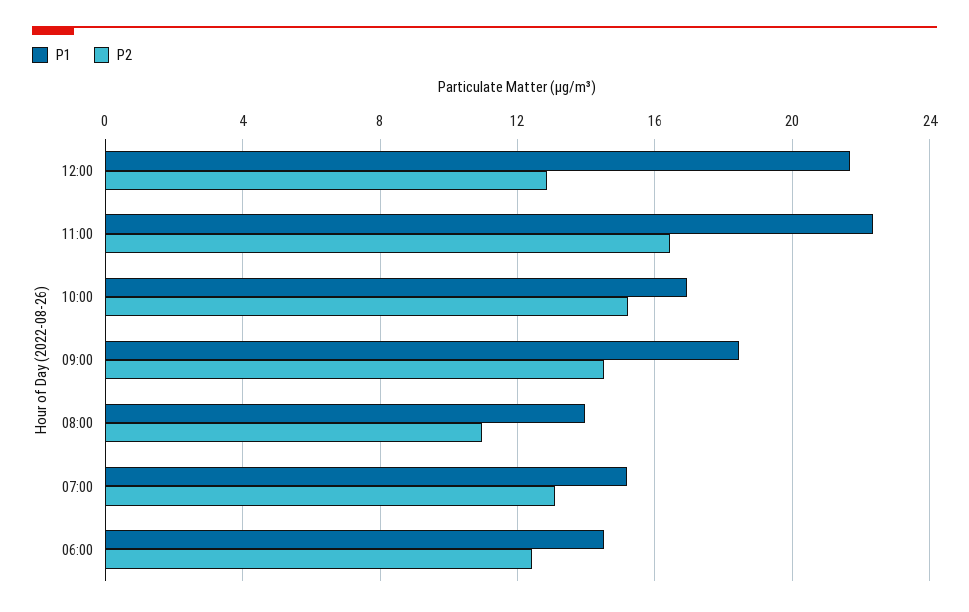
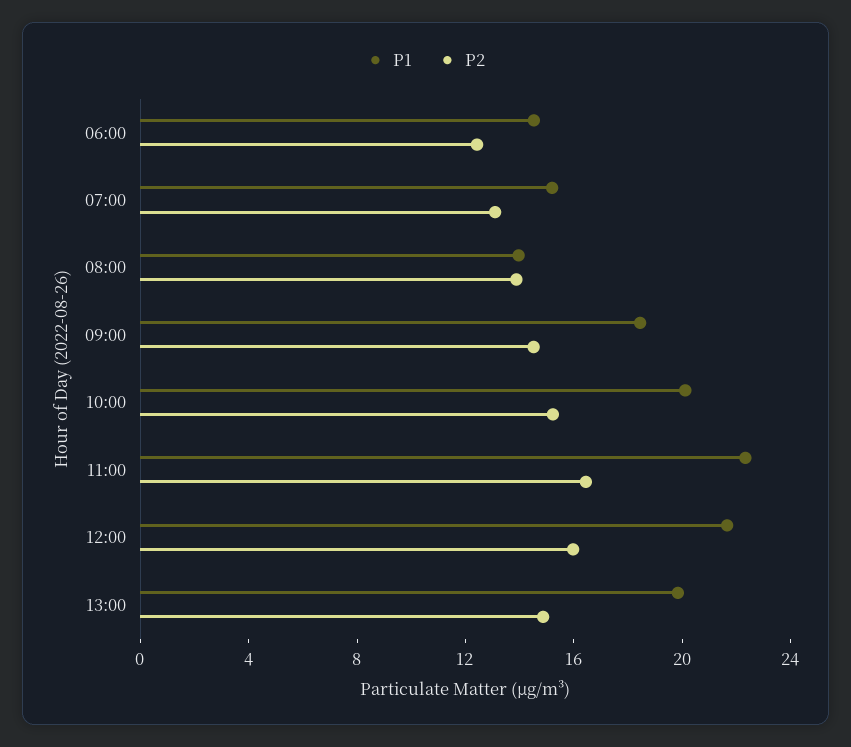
P2, 12:00: 13 -> 16
P1, 10:00: 17 -> 20
P2, 08:00: 11 -> 14
P1, 13:00: none -> 20
P2, 13:00: none -> 15

